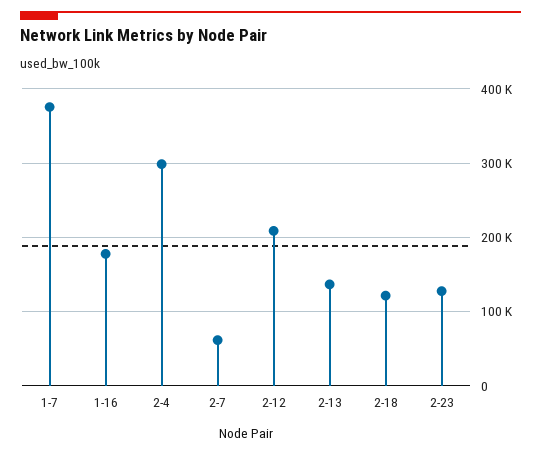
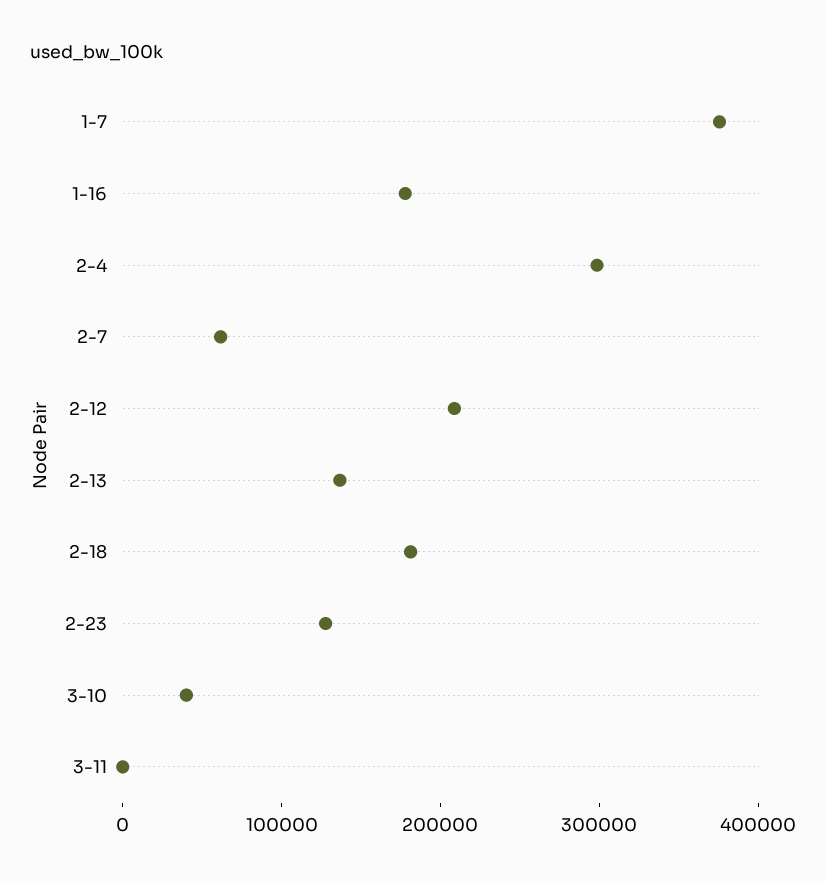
2-18: 120000 -> 180000
3-10: none -> 40000
3-11: none -> 0

